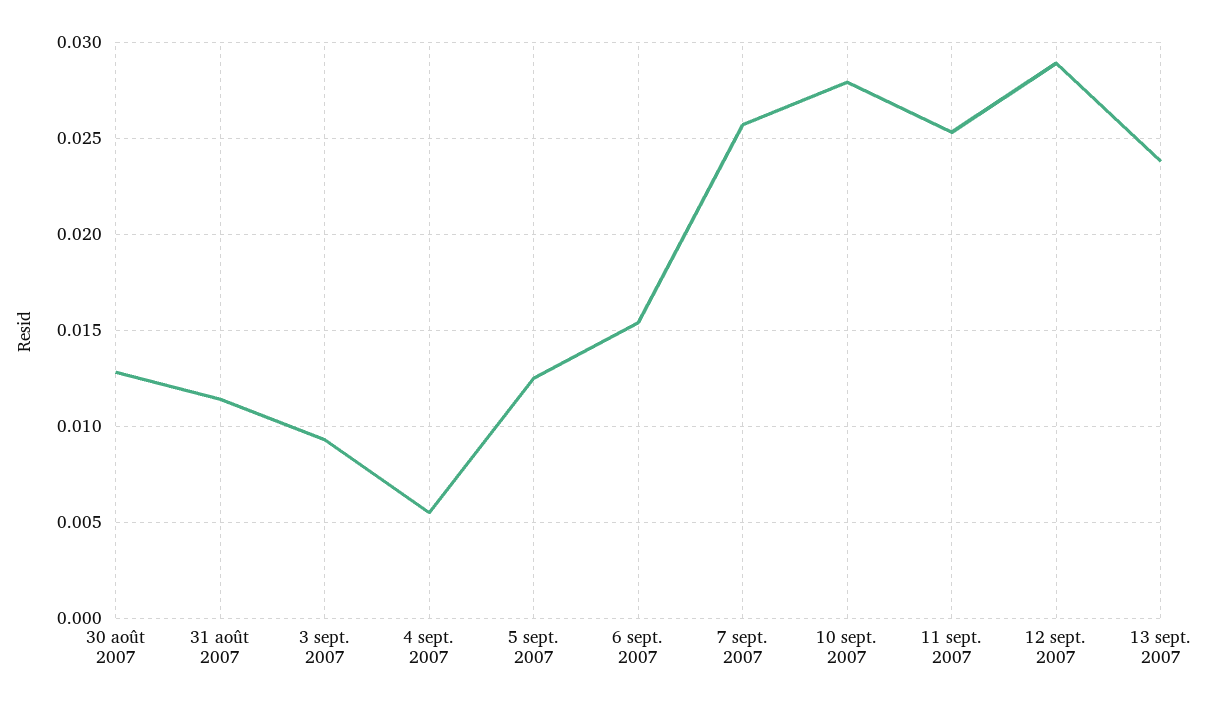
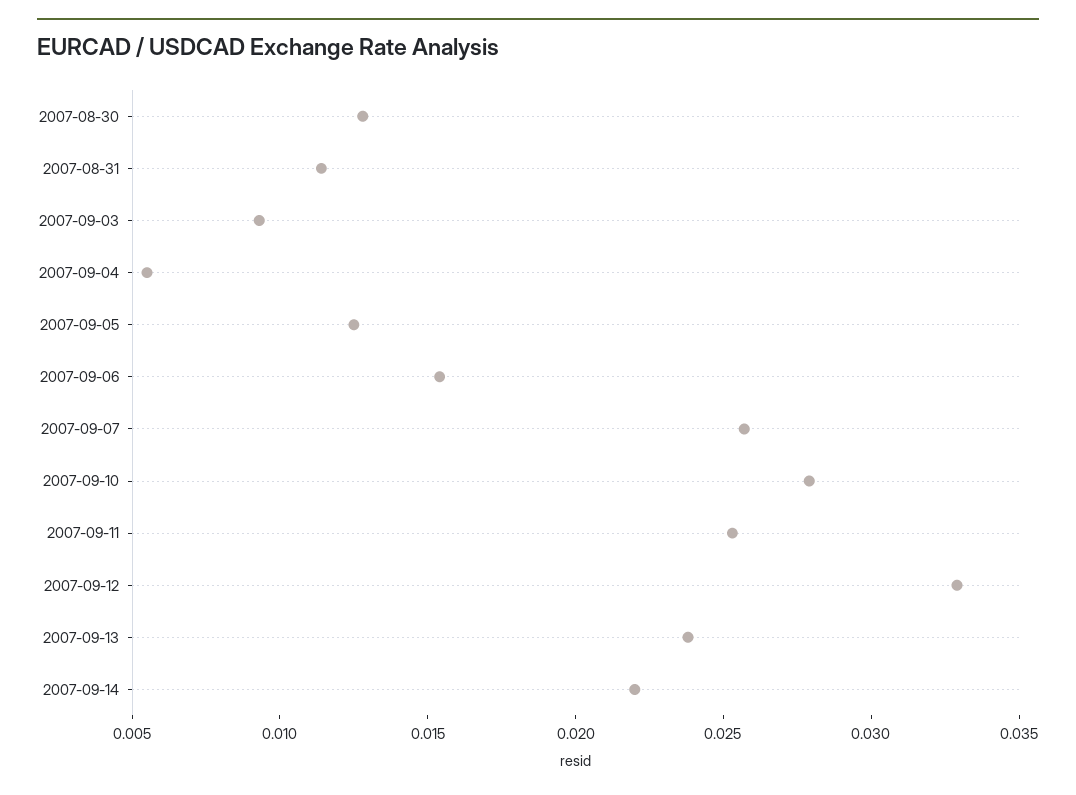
12 sept. 2007: 0.029 -> 0.033
2007-09-14: none -> 0.022

